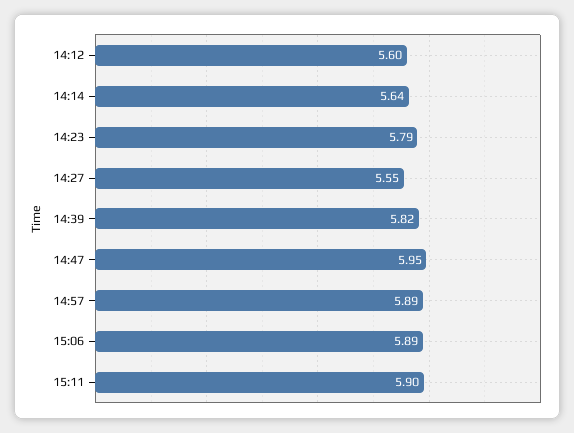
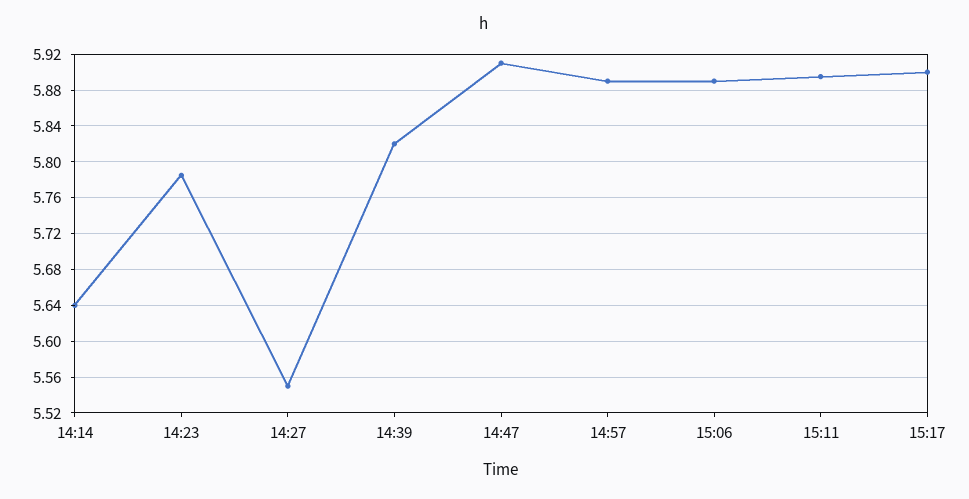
14:12: 5.6 -> none
14:47: 5.95 -> 5.91
15:17: none -> 5.9

